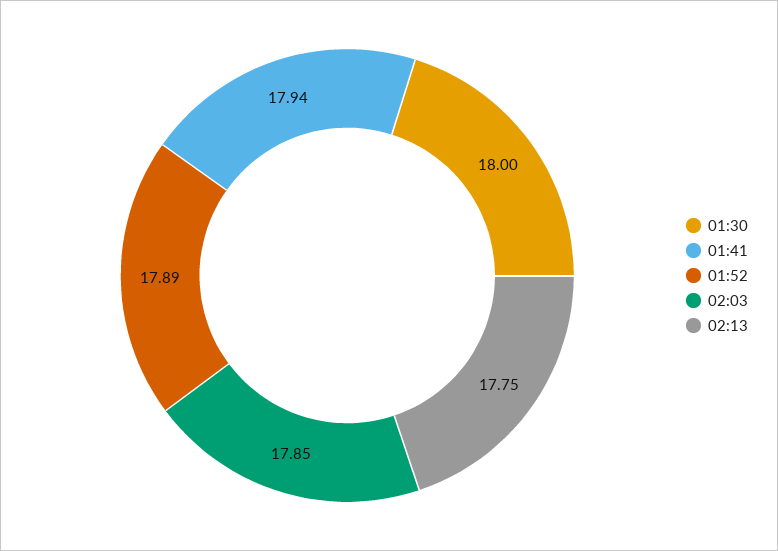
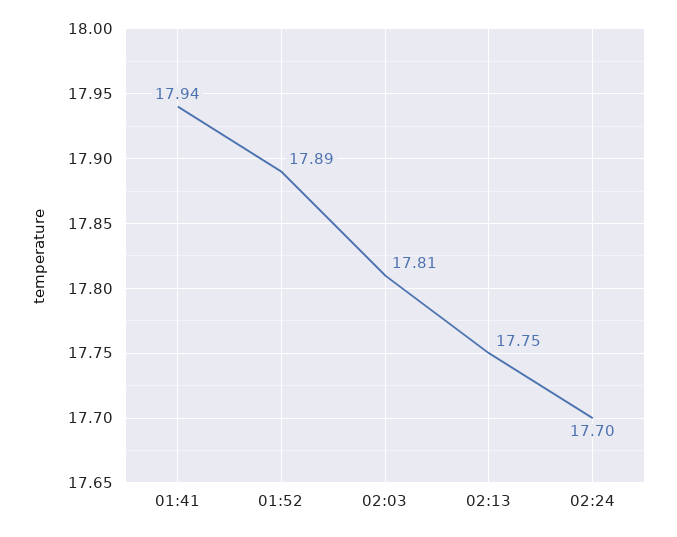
01:30: 18 -> none
02:03: 17.85 -> 17.81
02:24: none -> 17.7

